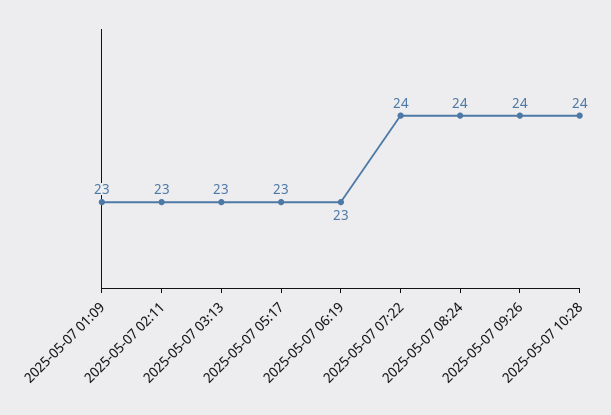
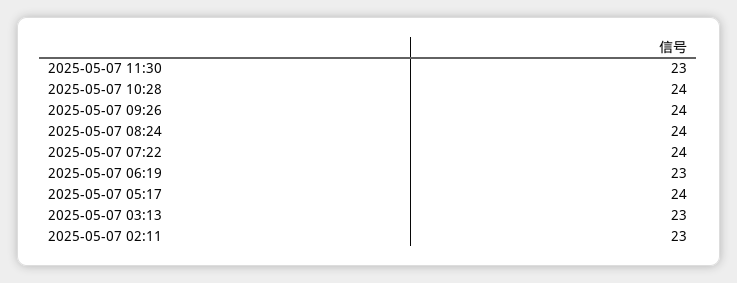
2025-05-07 01:09: 23 -> none
2025-05-07 05:17: 23 -> 24
2025-05-07 11:30: none -> 23

